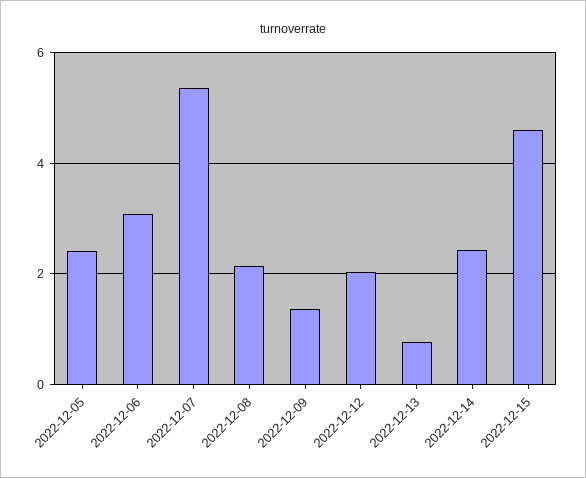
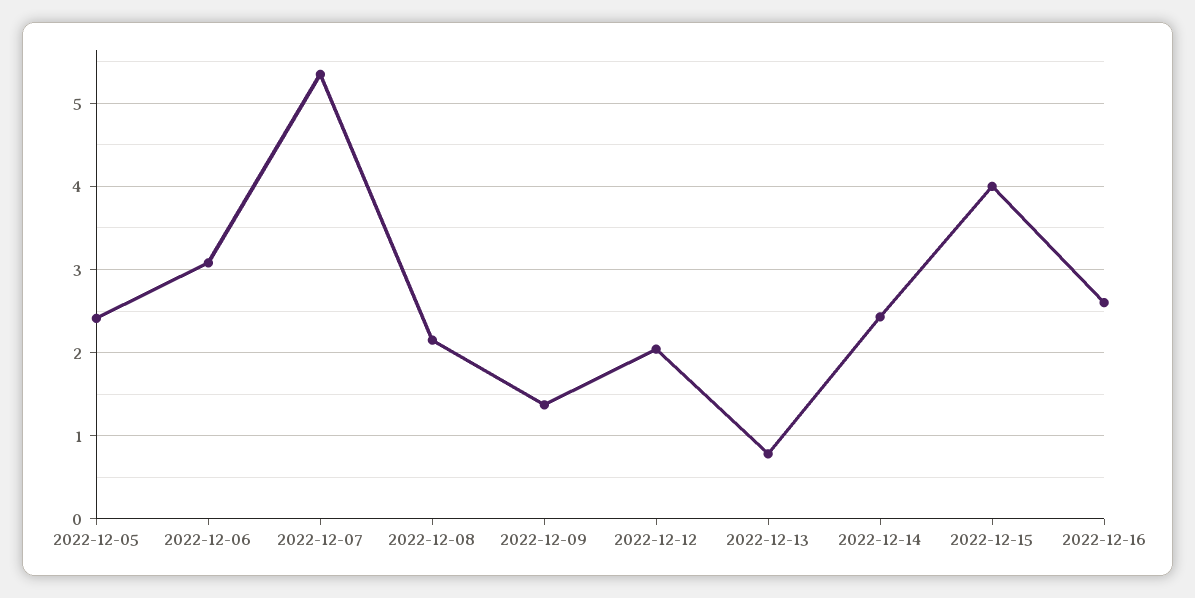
2022-12-15: 4.6 -> 4
2022-12-16: none -> 2.6

